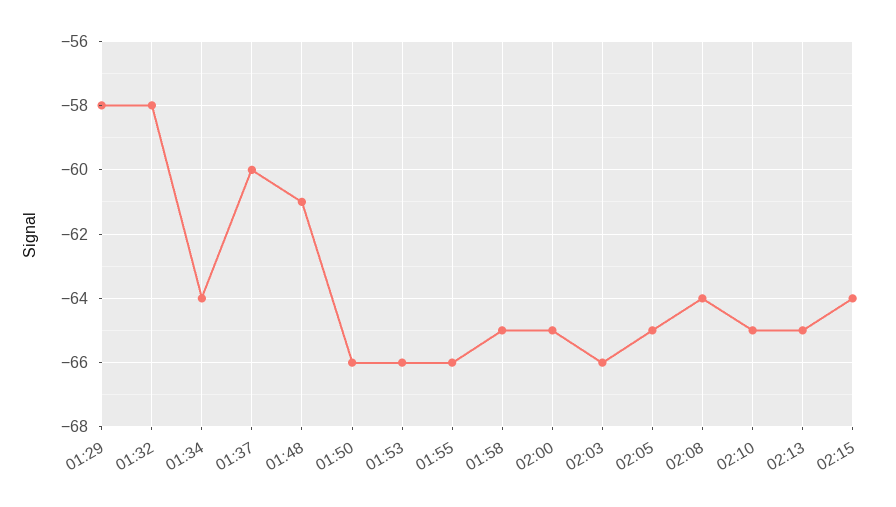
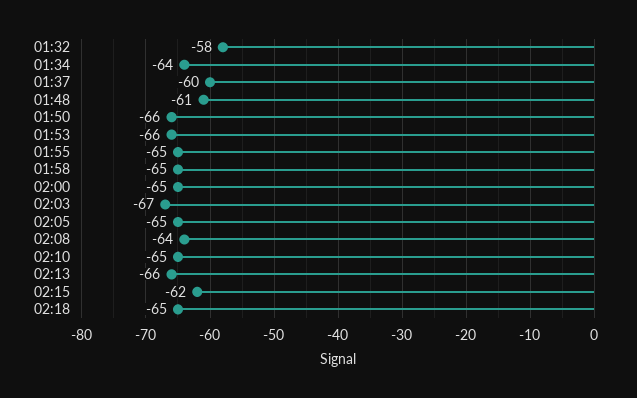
01:29: -58 -> none
01:55: -66 -> -65
02:03: -66 -> -67
02:13: -65 -> -66
02:15: -64 -> -62
02:18: none -> -65

